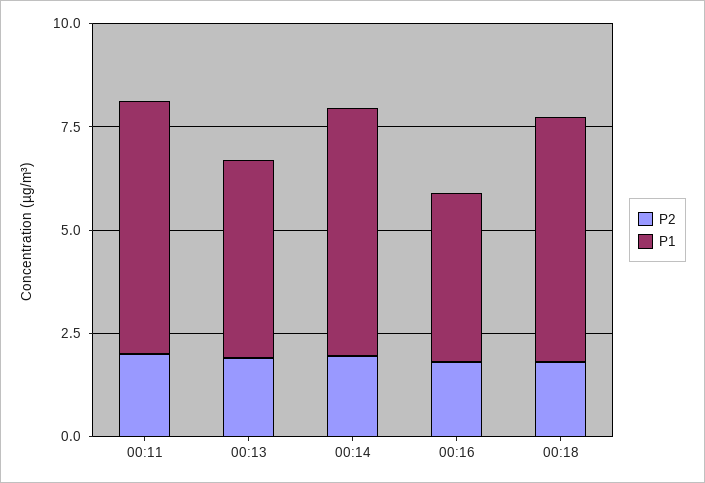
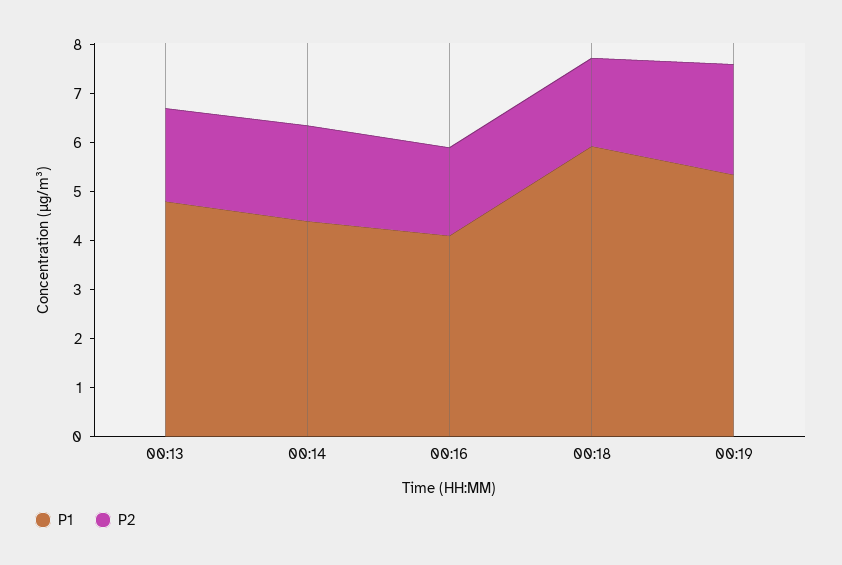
P2, 00:11: 2 -> none
P1, 00:11: 6 -> none
P1, 00:14: 6 -> 4.4
P1, 00:19: none -> 5.4
P2, 00:19: none -> 2.2

